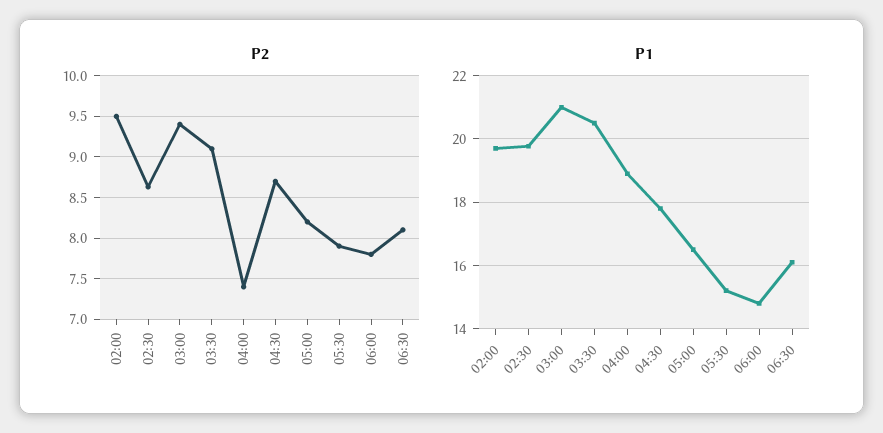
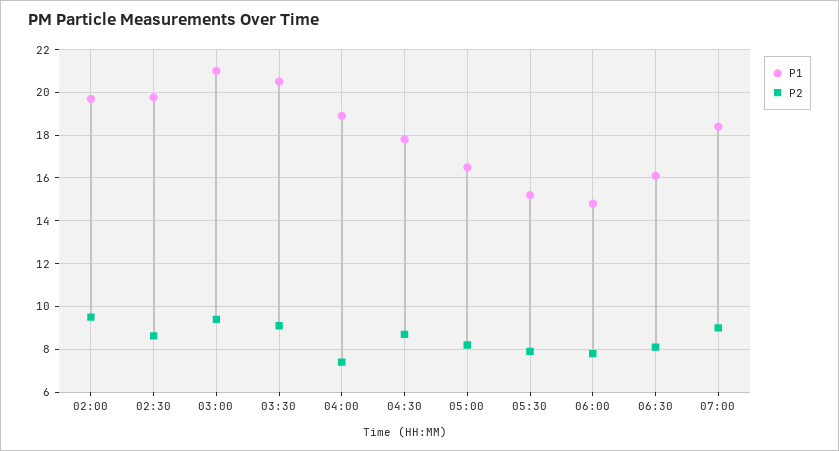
P1, 07:00: none -> 18.5
P2, 07:00: none -> 9

